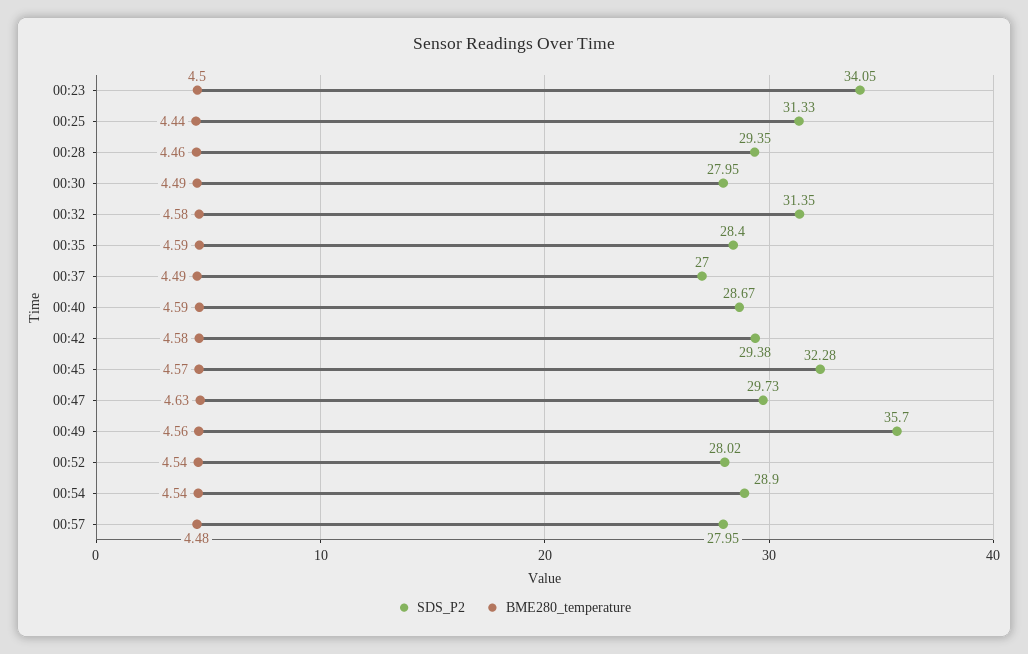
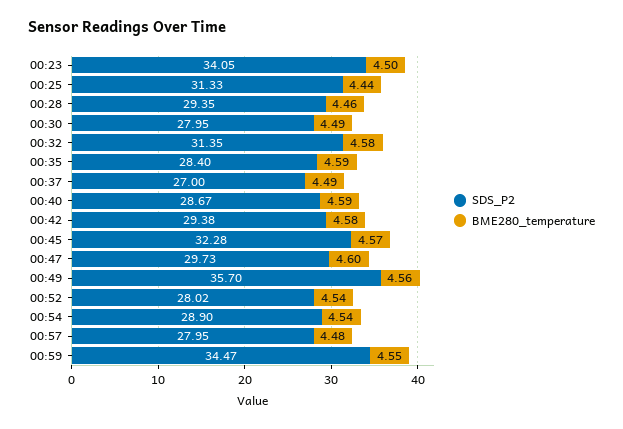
BME280_temperature, 00:47: 4.63 -> 4.6
SDS_P2, 00:59: none -> 34.47
BME280_temperature, 00:59: none -> 4.55

